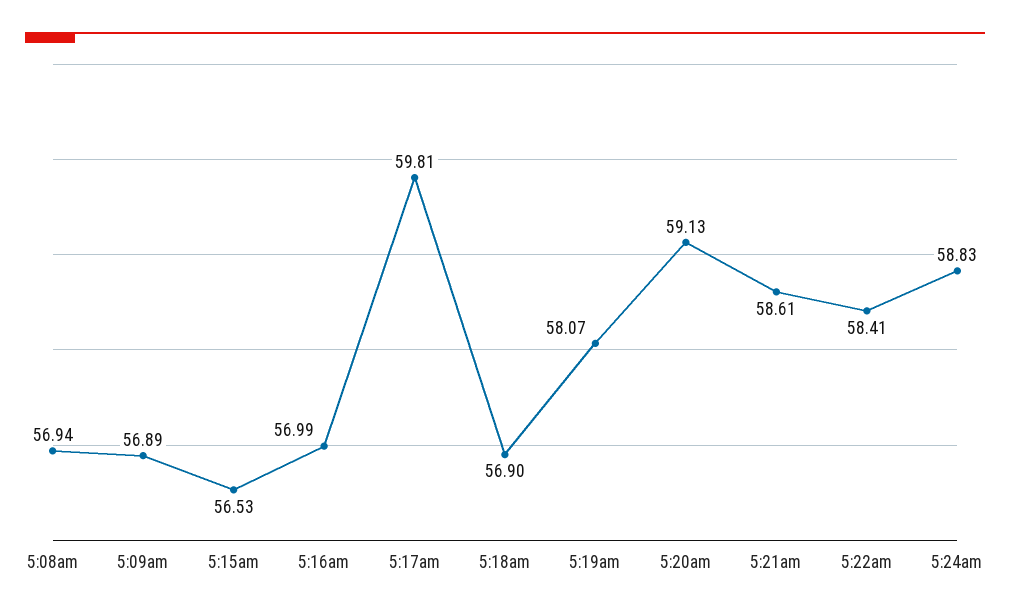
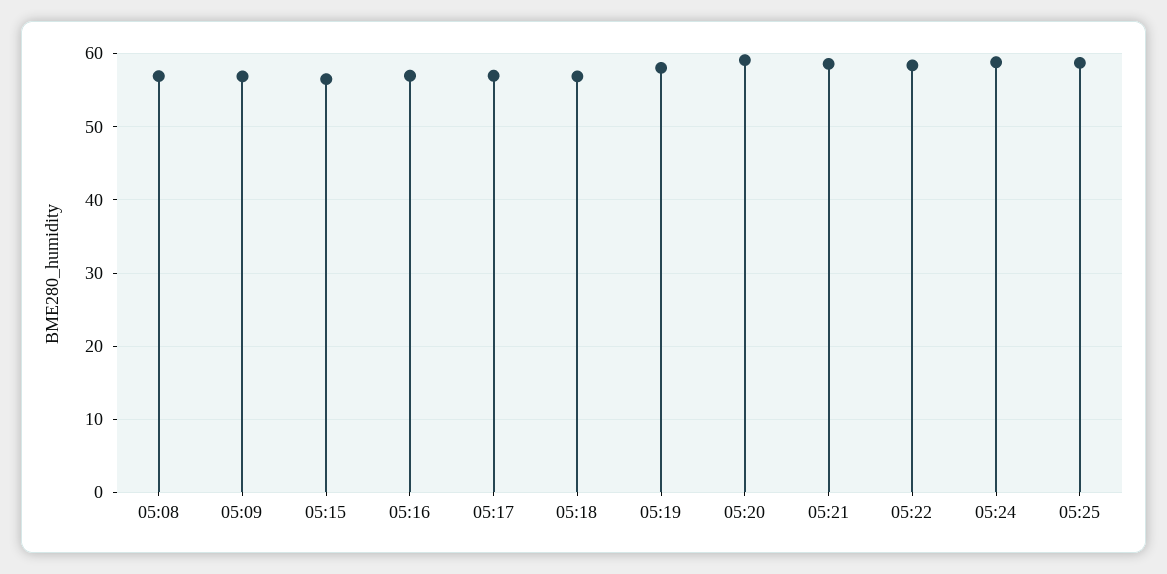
5:17am: 59.81 -> 57
05:25: none -> 59

